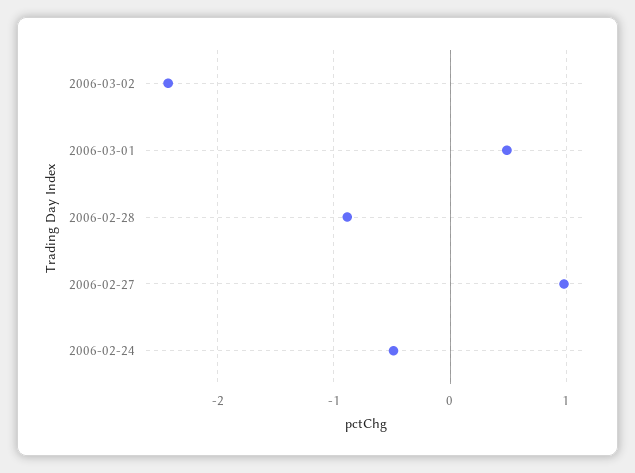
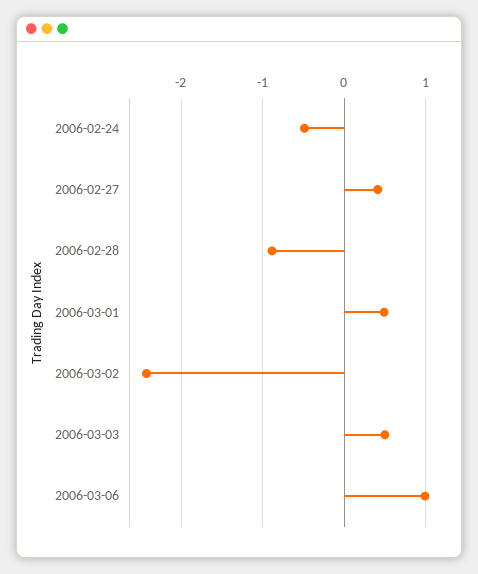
2006-02-27: 1 -> 0.4
2006-03-03: none -> 0.5
2006-03-06: none -> 1

